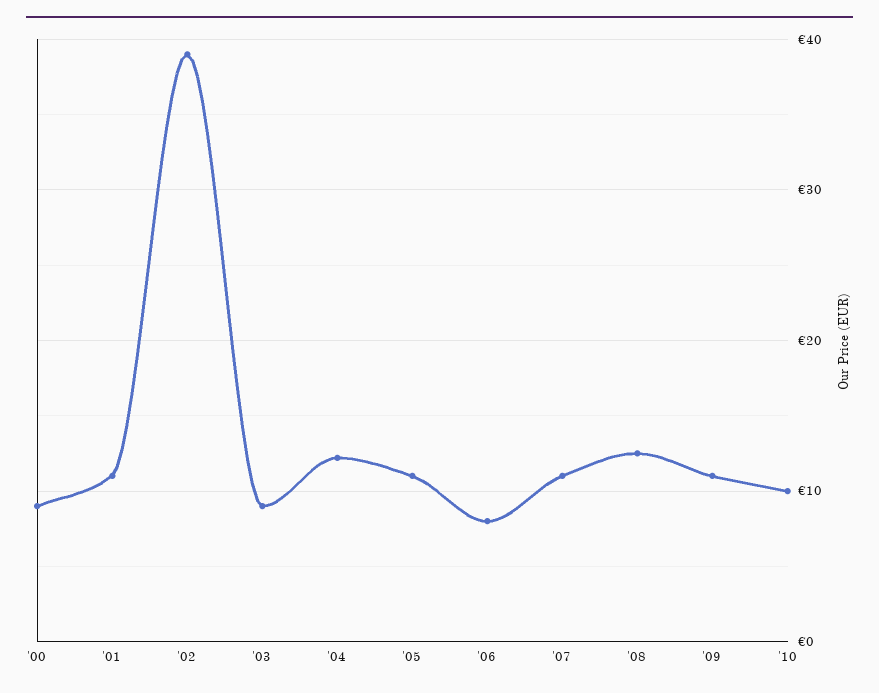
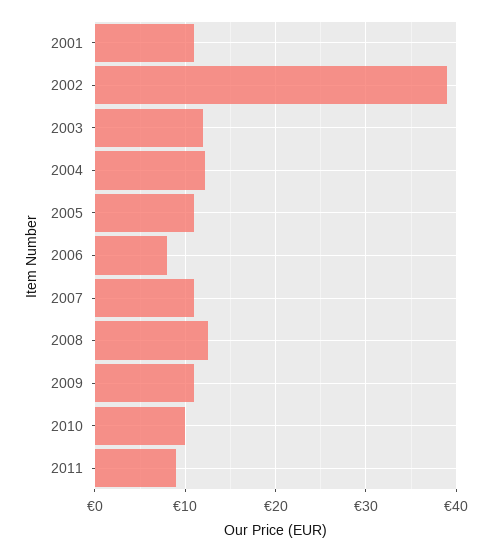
'00: 9 -> none
'03: 9 -> 12
2011: none -> 9

